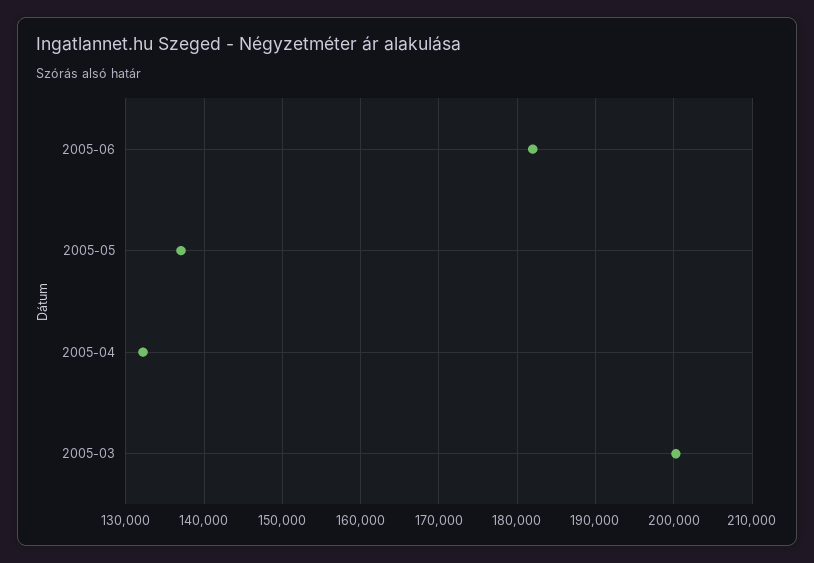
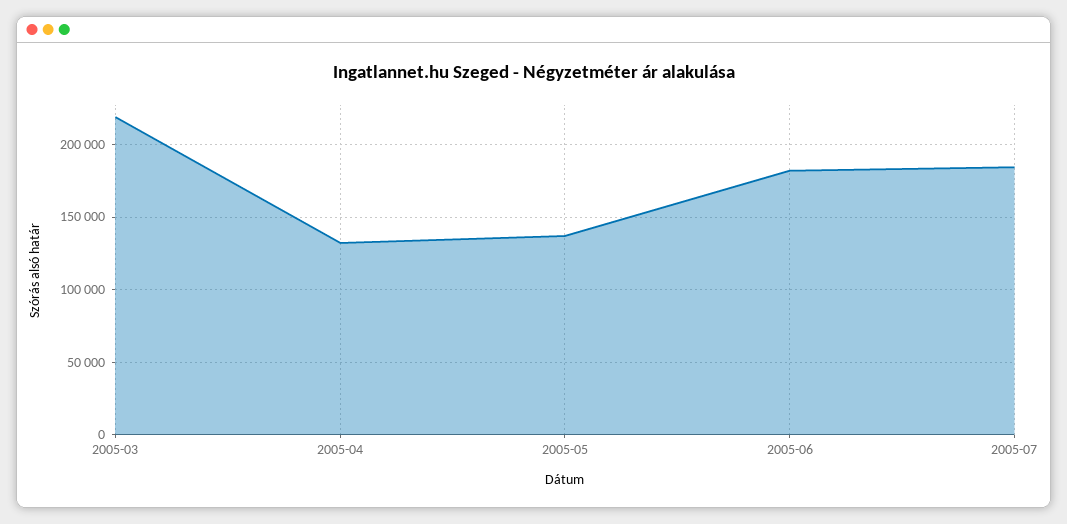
2005-03: 200000 -> 220000
2005-07: none -> 185000

